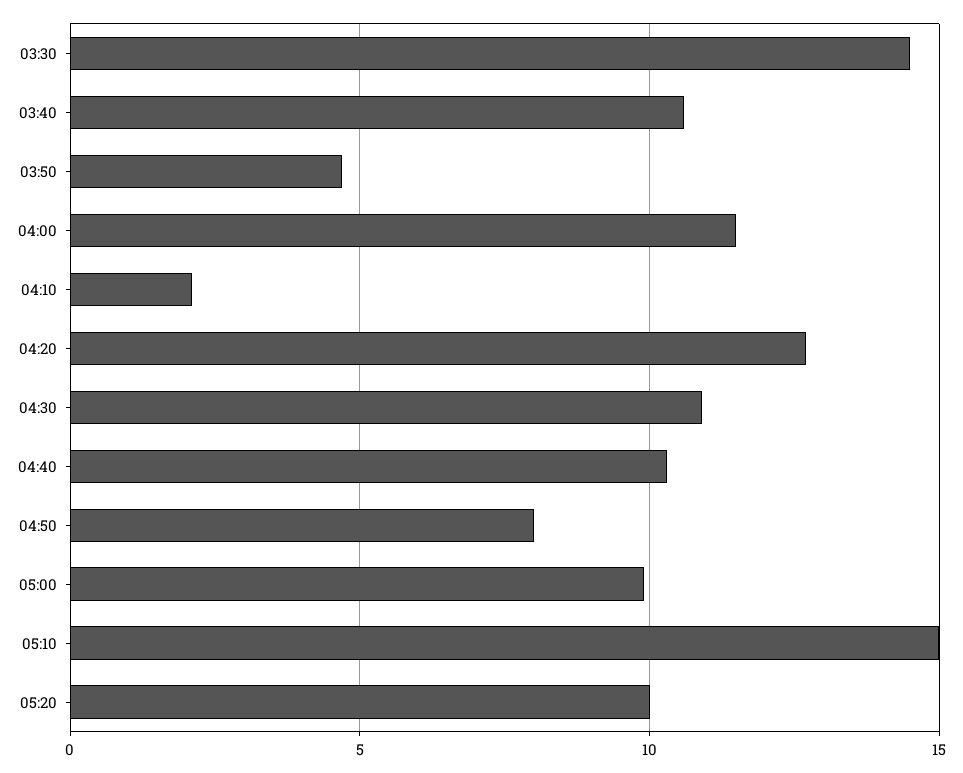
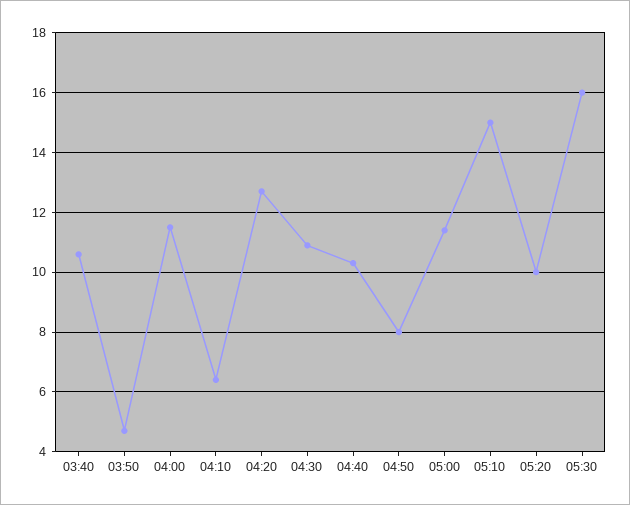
03:30: 14.5 -> none
04:10: 2 -> 6.5
05:00: 10 -> 11.5
05:30: none -> 16

